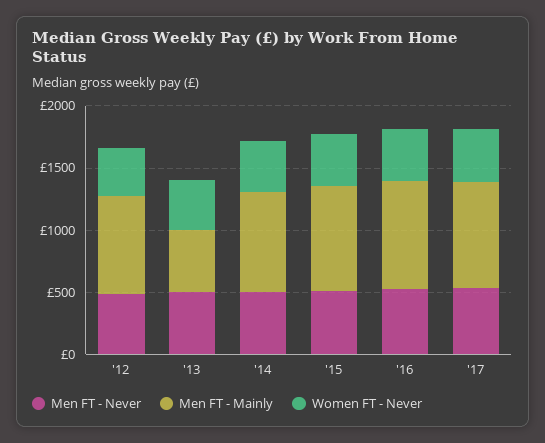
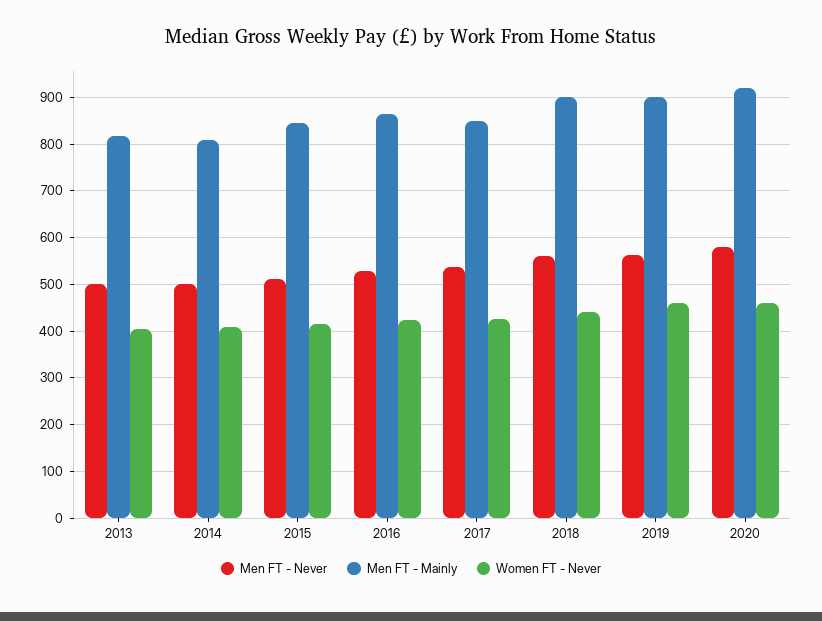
Men FT - Never, '12: 500 -> none
Men FT - Mainly, '12: 800 -> none
Women FT - Never, '12: 400 -> none
Men FT - Mainly, '13: 500 -> 820
Men FT - Never, 2018: none -> 560
Men FT - Mainly, 2018: none -> 900
Women FT - Never, 2018: none -> 440
Men FT - Never, 2019: none -> 560
Men FT - Mainly, 2019: none -> 900
Women FT - Never, 2019: none -> 460
Men FT - Never, 2020: none -> 580
Men FT - Mainly, 2020: none -> 920
Women FT - Never, 2020: none -> 460

